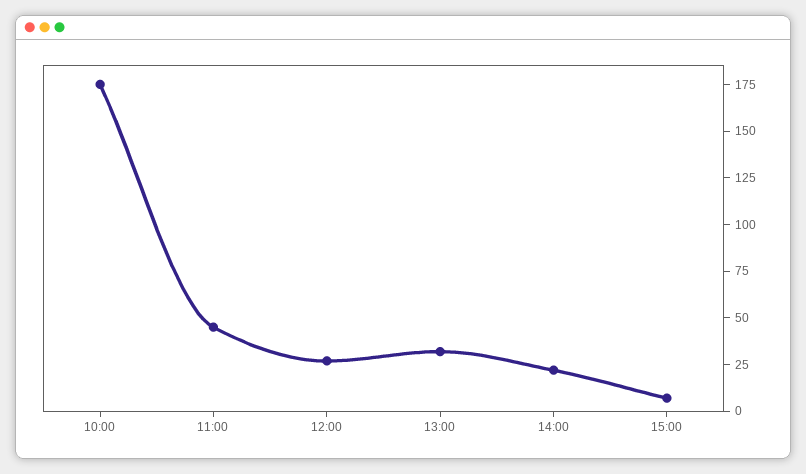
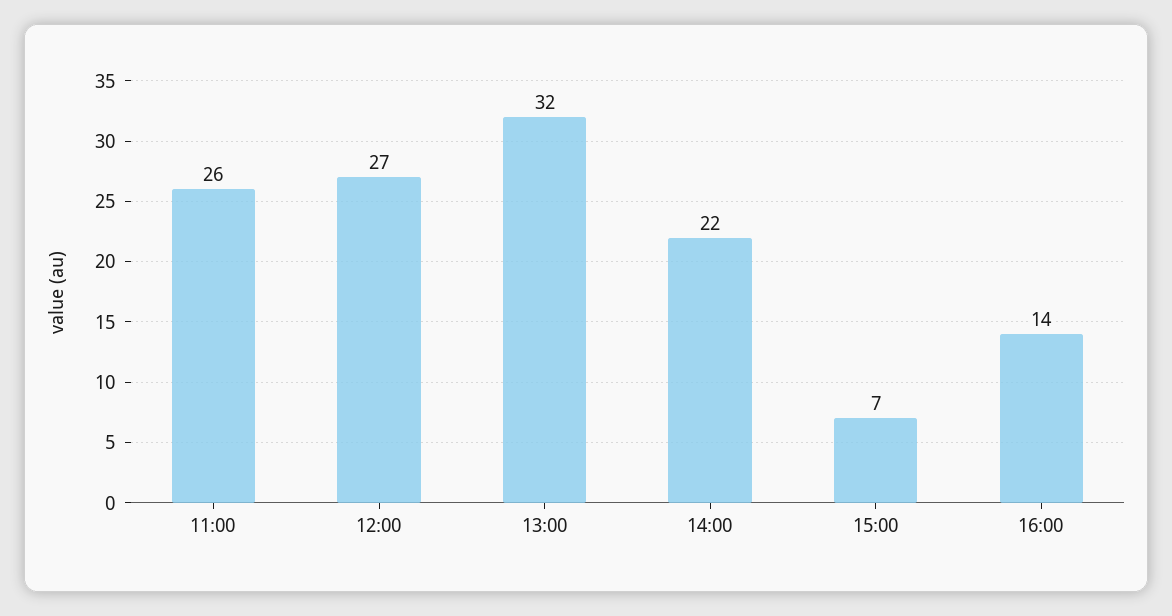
10:00: 175 -> none
11:00: 45 -> 26
16:00: none -> 14

